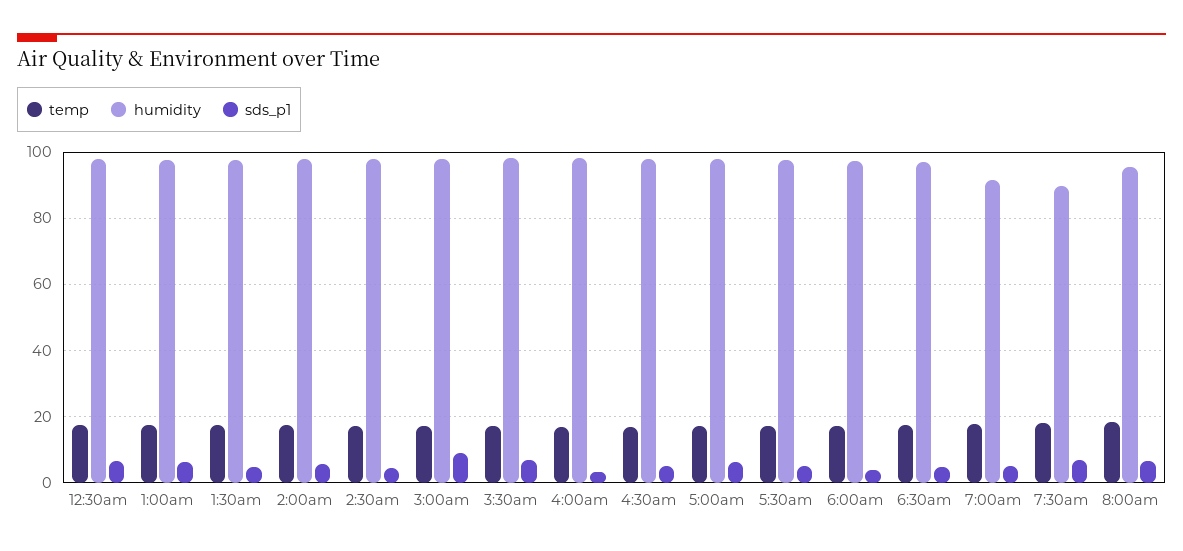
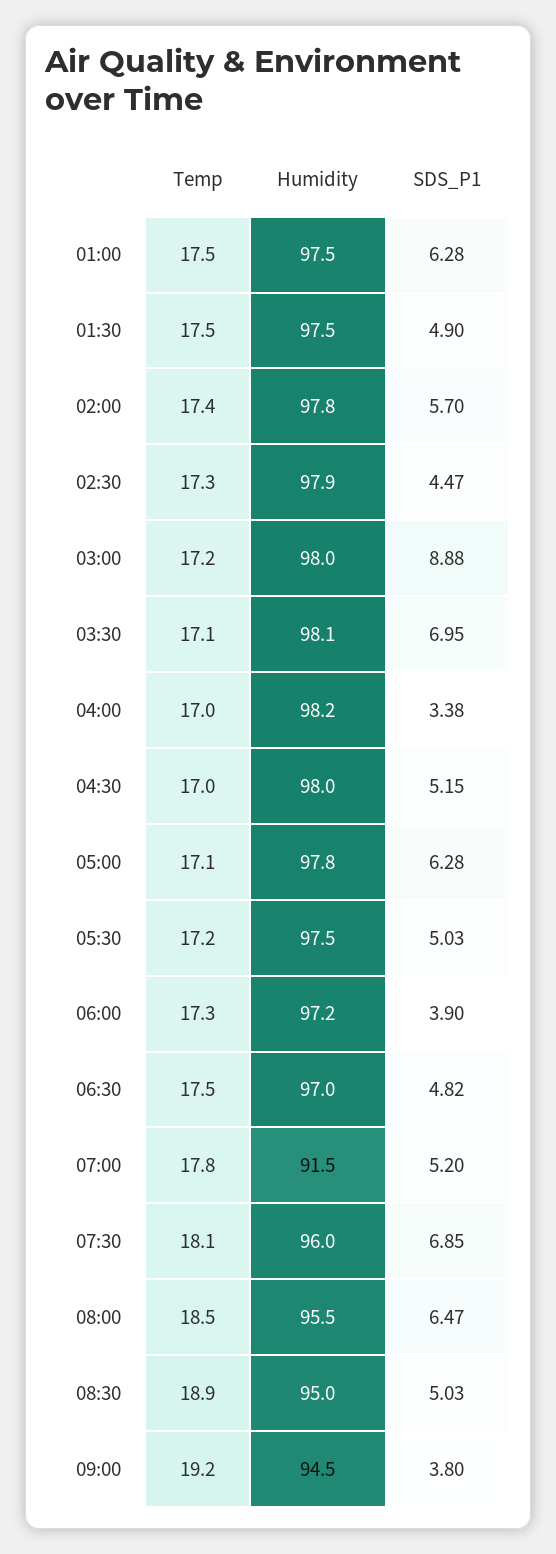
temp, 12:30am: 18 -> none
humidity, 12:30am: 98 -> none
sds_p1, 12:30am: 6 -> none
humidity, 7:30am: 90 -> 96
temp, 08:30: none -> 18.9
humidity, 08:30: none -> 95
sds_p1, 08:30: none -> 5.03
temp, 09:00: none -> 19.2
humidity, 09:00: none -> 94.5
sds_p1, 09:00: none -> 3.8

